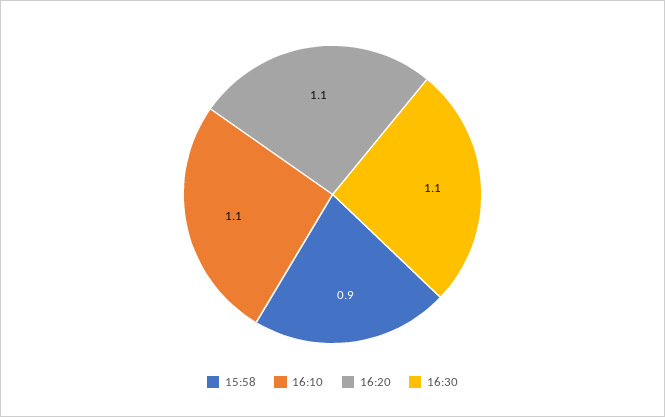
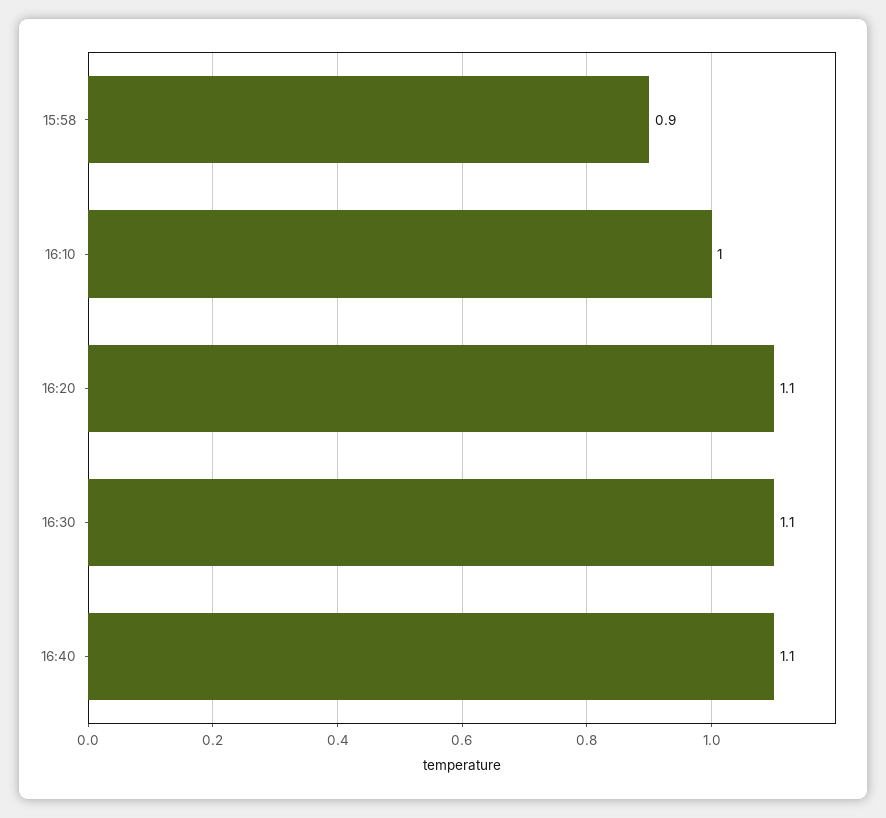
16:10: 1.1 -> 1
16:40: none -> 1.1

